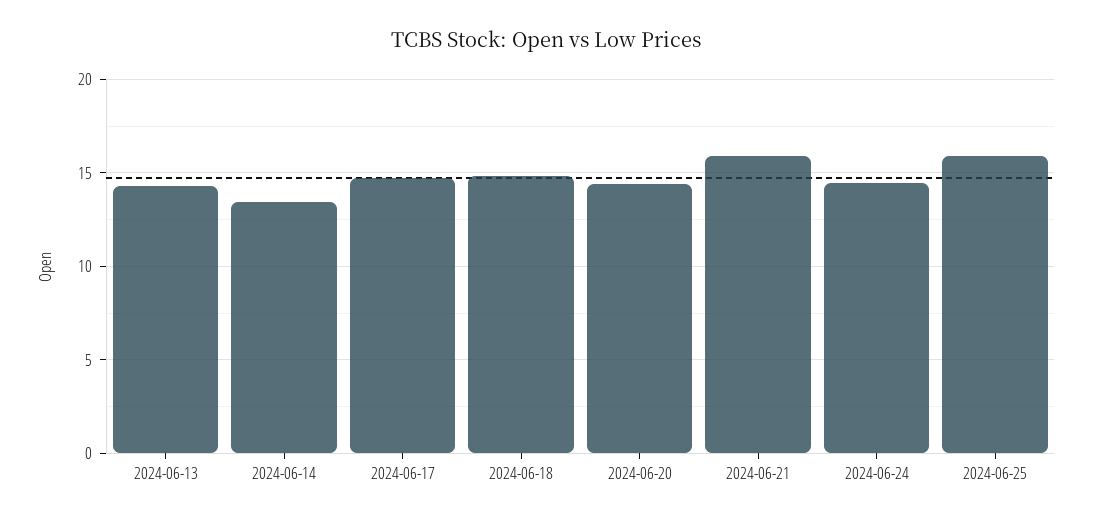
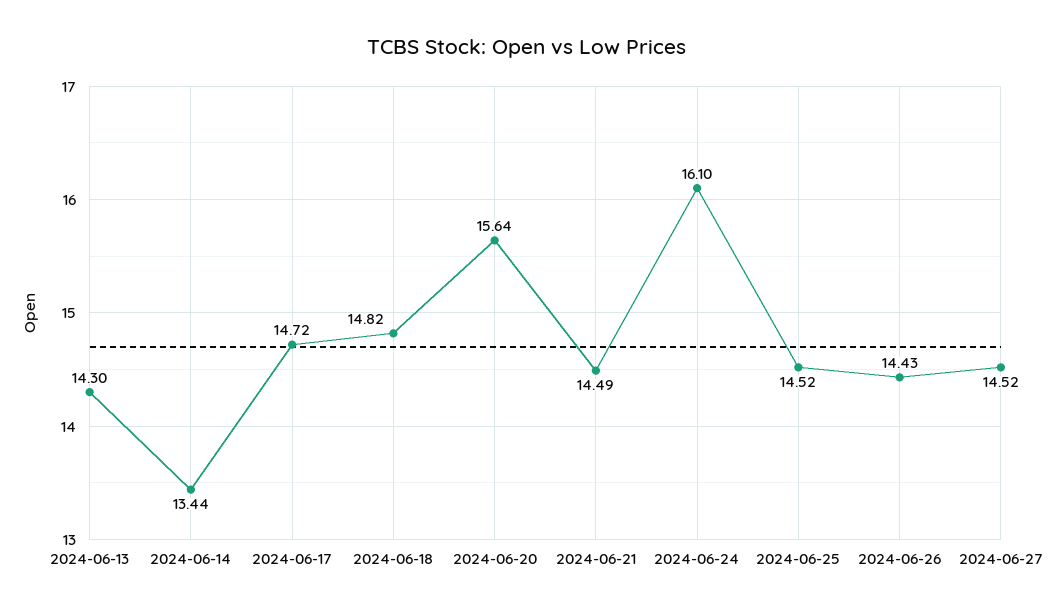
2024-06-20: 14.5 -> 15.64
2024-06-21: 16 -> 14.49
2024-06-24: 14.5 -> 16.1
2024-06-25: 16 -> 14.52
2024-06-26: none -> 14.43
2024-06-27: none -> 14.52

